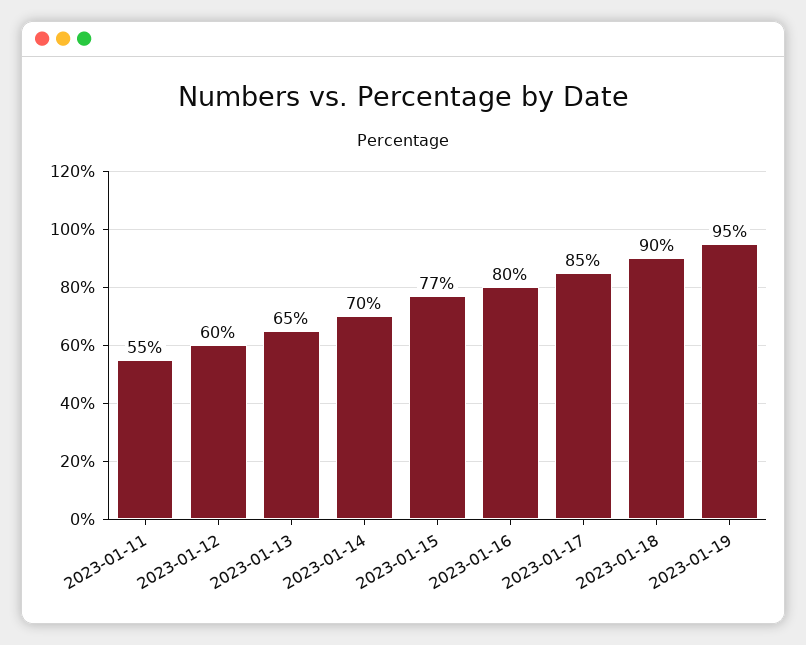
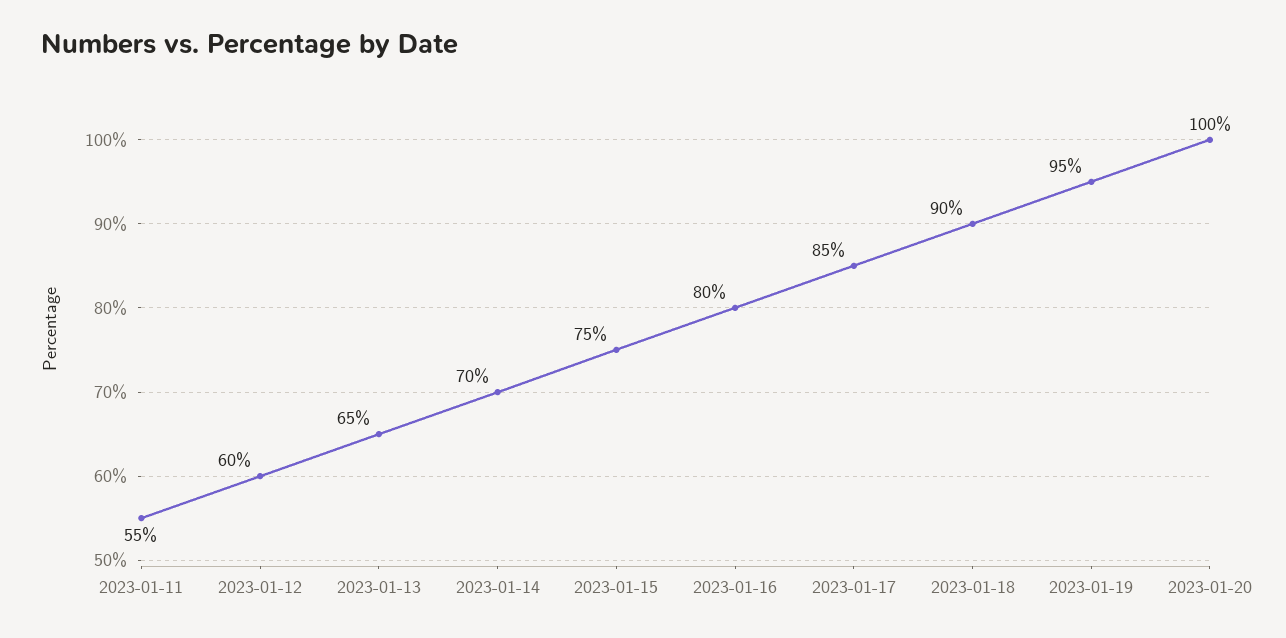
2023-01-15: 77 -> 75
2023-01-20: none -> 100

